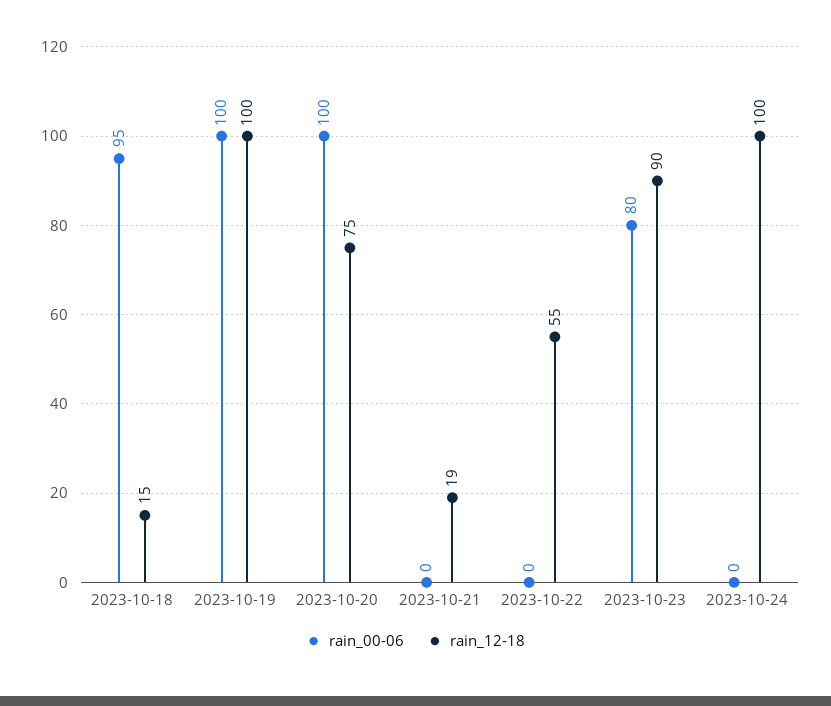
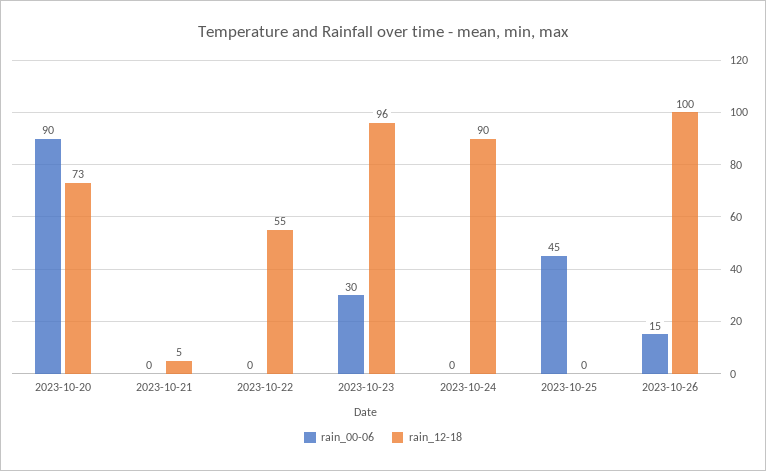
rain_00-06, 2023-10-18: 95 -> none
rain_12-18, 2023-10-18: 15 -> none
rain_00-06, 2023-10-19: 100 -> none
rain_12-18, 2023-10-19: 100 -> none
rain_00-06, 2023-10-20: 100 -> 90
rain_12-18, 2023-10-20: 75 -> 73
rain_12-18, 2023-10-21: 19 -> 5
rain_00-06, 2023-10-23: 80 -> 30
rain_12-18, 2023-10-23: 90 -> 96
rain_12-18, 2023-10-24: 100 -> 90
rain_00-06, 2023-10-25: none -> 45
rain_12-18, 2023-10-25: none -> 0
rain_00-06, 2023-10-26: none -> 15
rain_12-18, 2023-10-26: none -> 100

